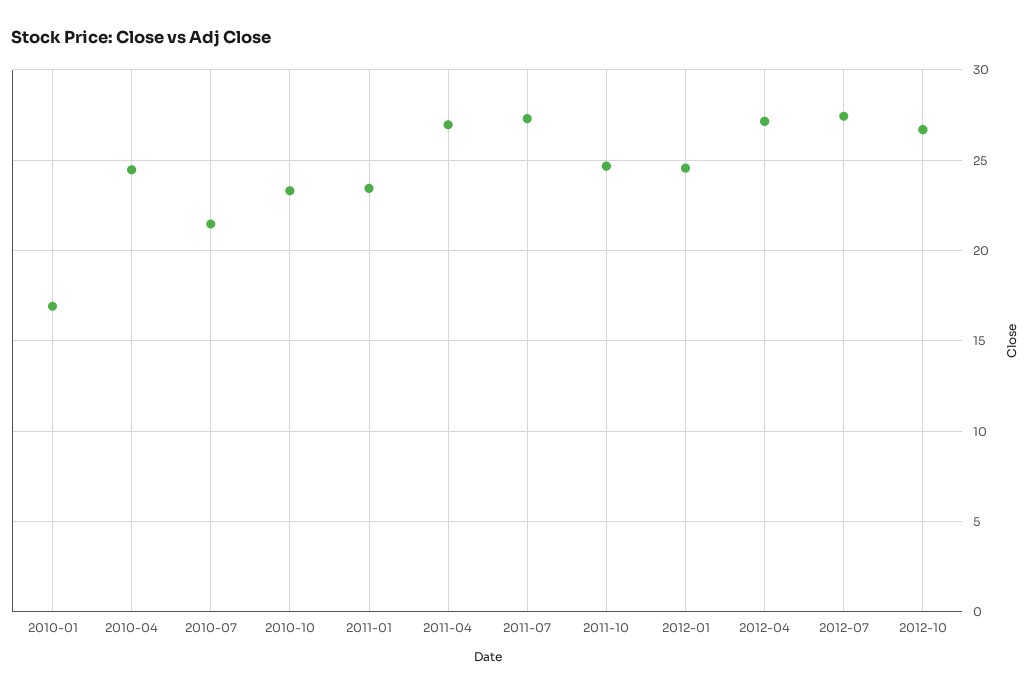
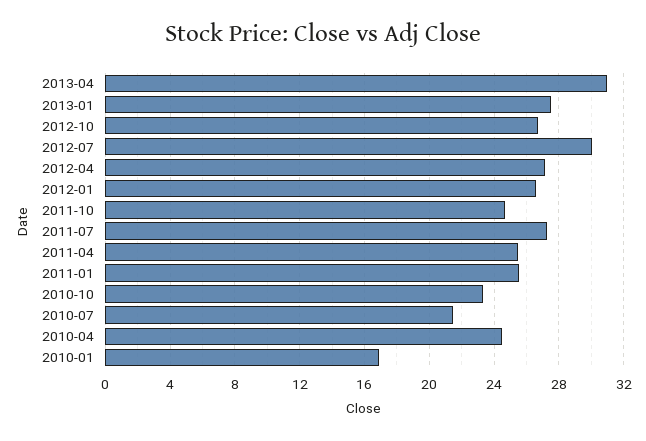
2011-01: 23.5 -> 25.5
2011-04: 27 -> 25.5
2012-01: 24.5 -> 26.5
2012-07: 27.5 -> 30
2013-04: none -> 31
2013-01: none -> 27.5

